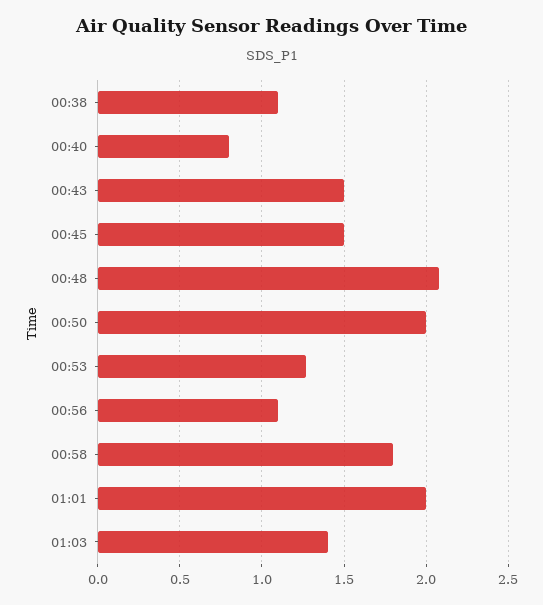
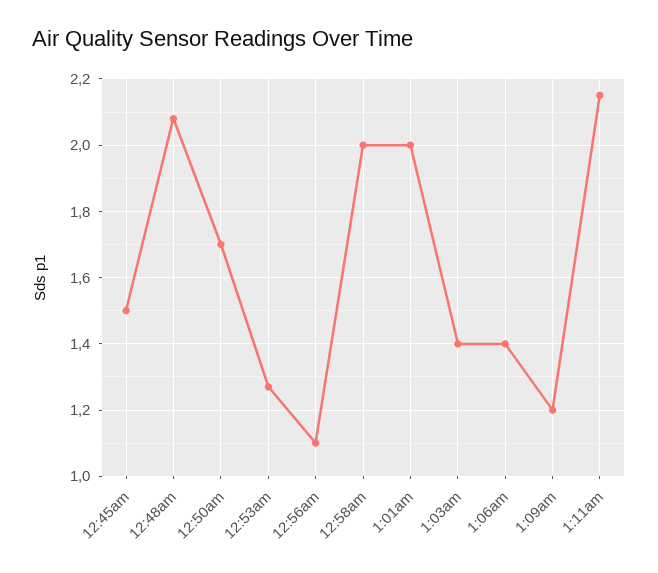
00:38: 1.1 -> none
00:40: 0.8 -> none
00:43: 1.5 -> none
00:50: 2 -> 1.7
00:58: 1.8 -> 2
1:06am: none -> 1.4
1:09am: none -> 1.2
1:11am: none -> 2.15

